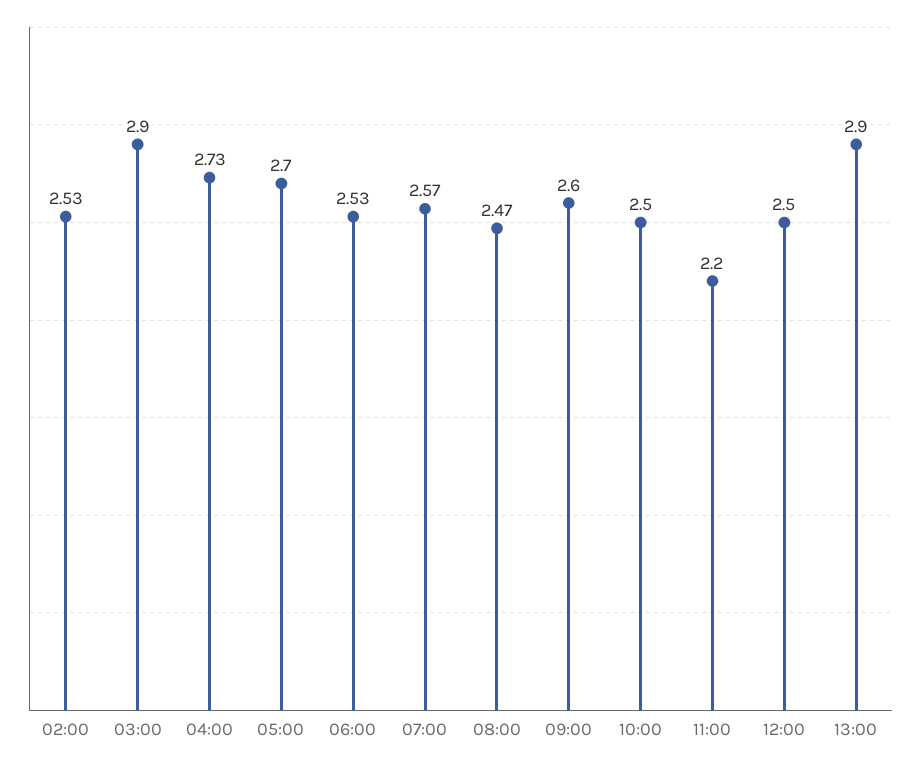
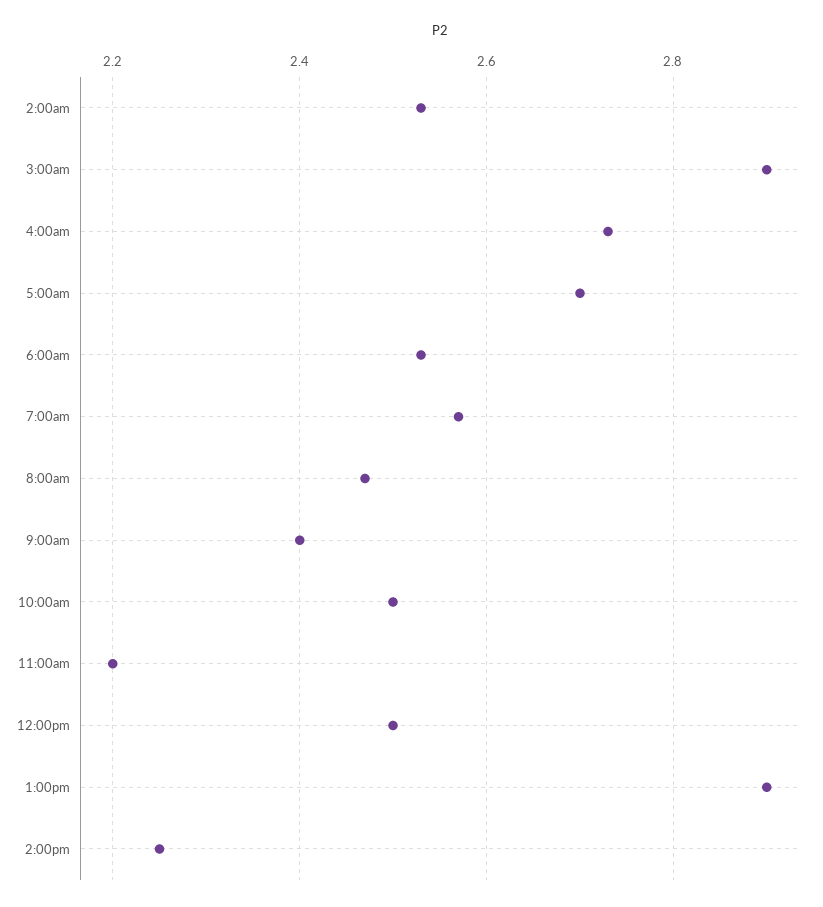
09:00: 2.6 -> 2.4
2:00pm: none -> 2.25

